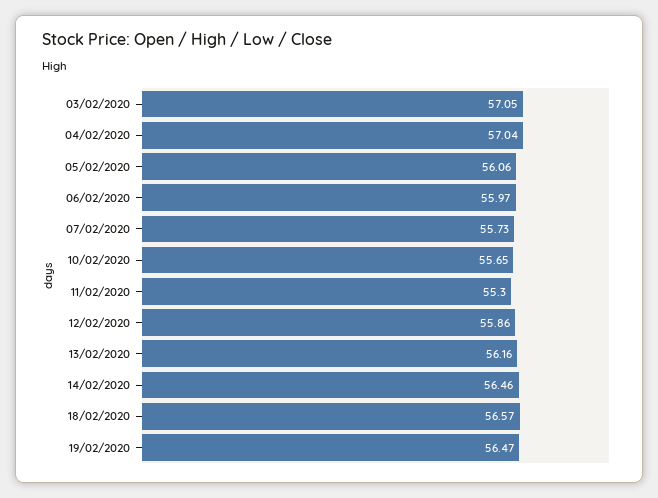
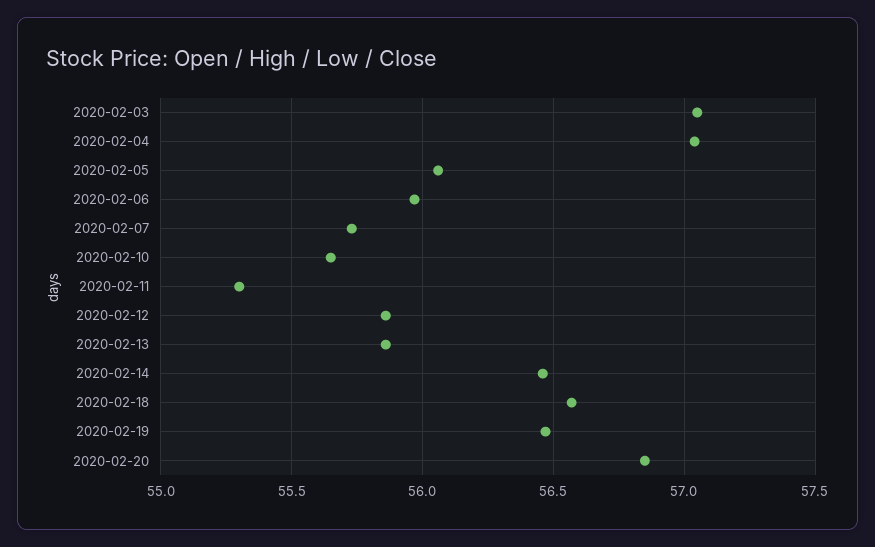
13/02/2020: 56.16 -> 55.85
2020-02-20: none -> 56.85

